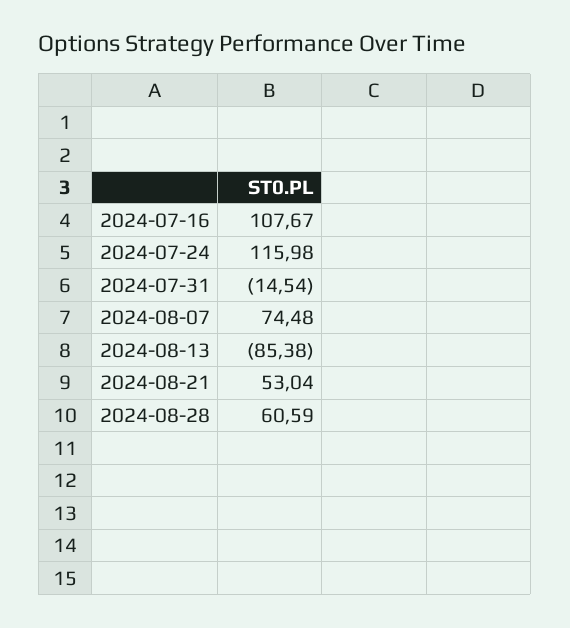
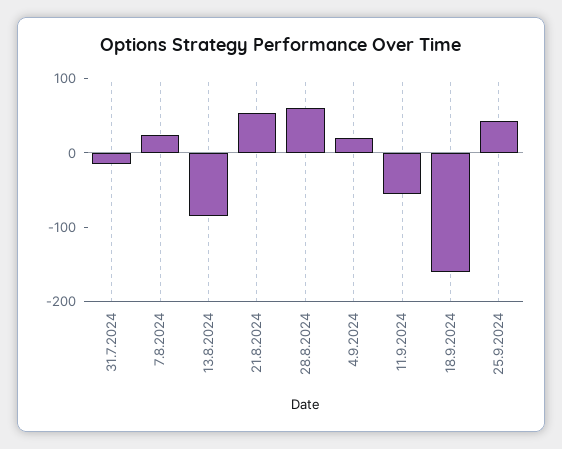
2024-07-16: 107.67 -> none
2024-07-24: 115.98 -> none
2024-08-07: 74.48 -> 20
4.9.2024: none -> 20
11.9.2024: none -> -60
18.9.2024: none -> -160
25.9.2024: none -> 40

